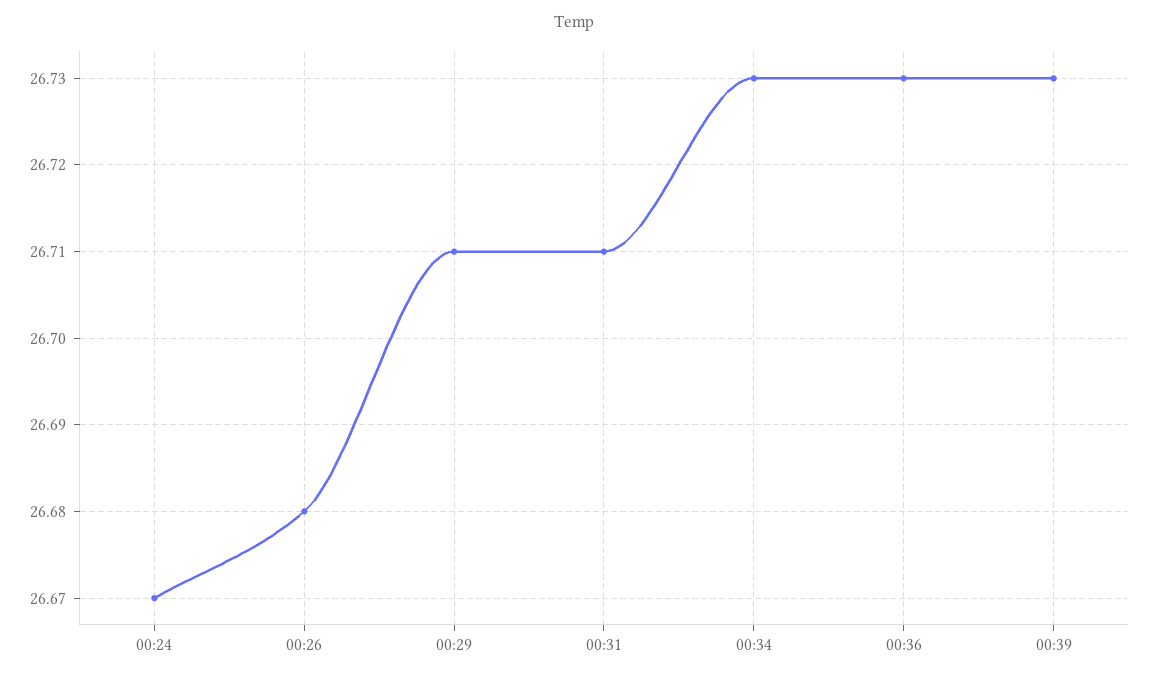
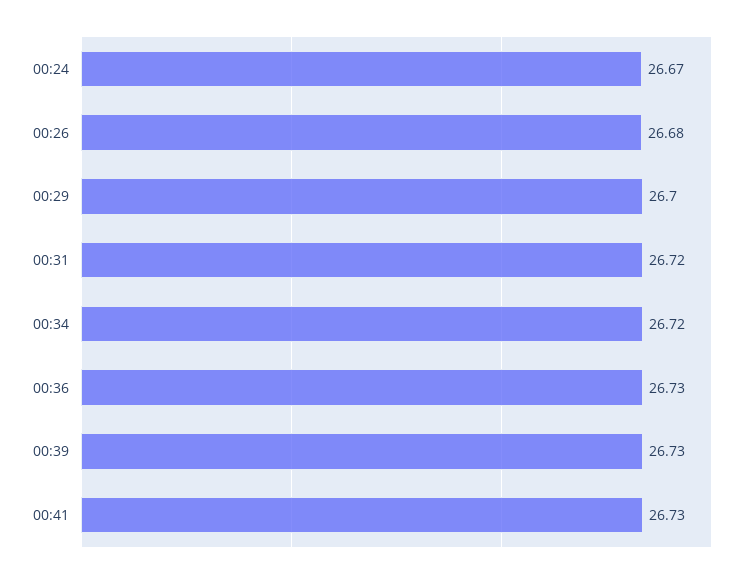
00:29: 26.71 -> 26.7
00:31: 26.71 -> 26.72
00:34: 26.73 -> 26.72
00:41: none -> 26.73

